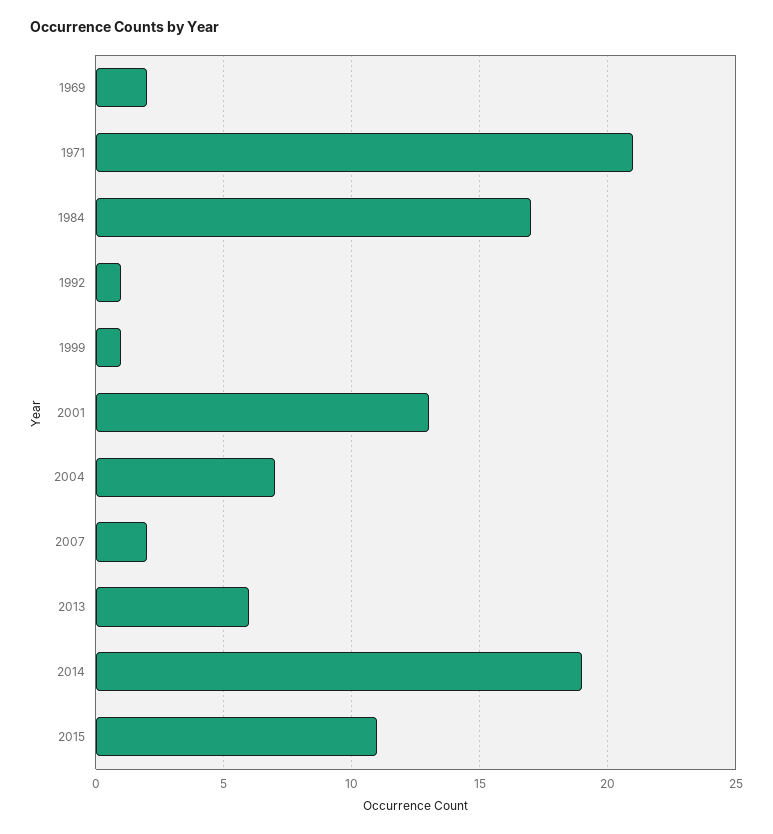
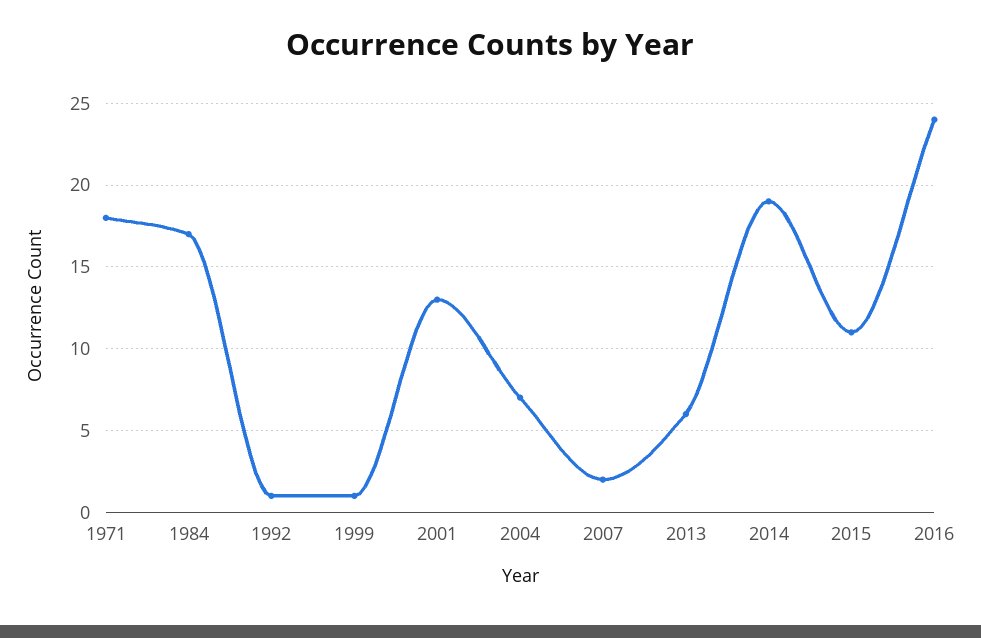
1969: 2 -> none
1971: 21 -> 18
2016: none -> 24

